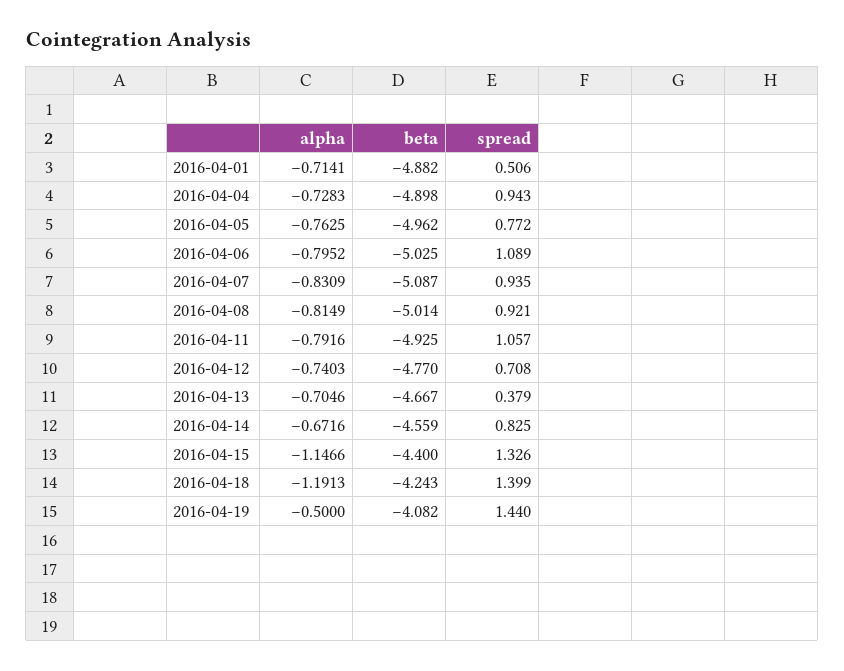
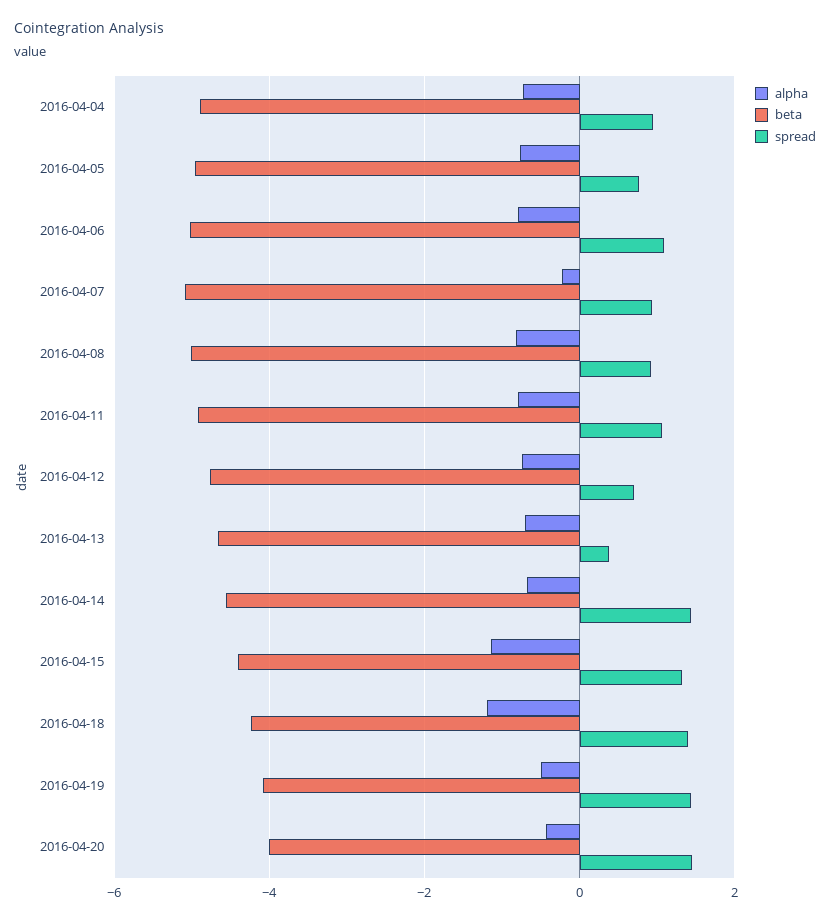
alpha, 2016-04-01: -0.7141 -> none
beta, 2016-04-01: -4.882 -> none
spread, 2016-04-01: 0.506 -> none
alpha, 2016-04-07: -0.8309 -> -0.2
spread, 2016-04-14: 0.825 -> 1.4
alpha, 2016-04-20: none -> -0.4
beta, 2016-04-20: none -> -4
spread, 2016-04-20: none -> 1.4

